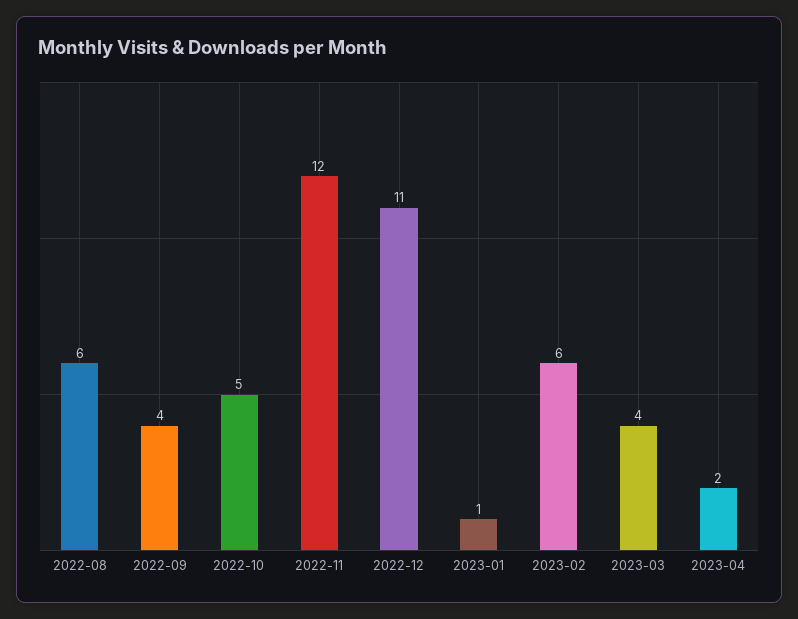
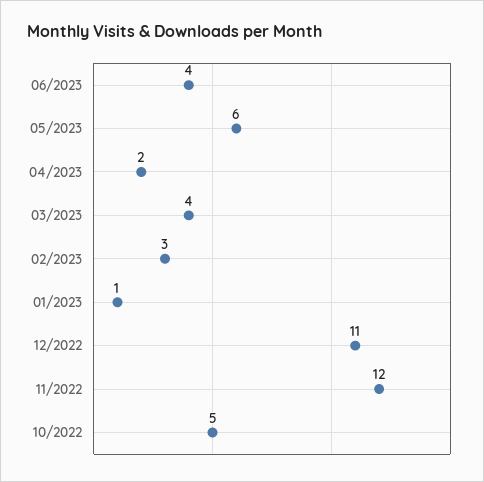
2022-08: 6 -> none
2022-09: 4 -> none
2023-02: 6 -> 3
06/2023: none -> 4
05/2023: none -> 6

